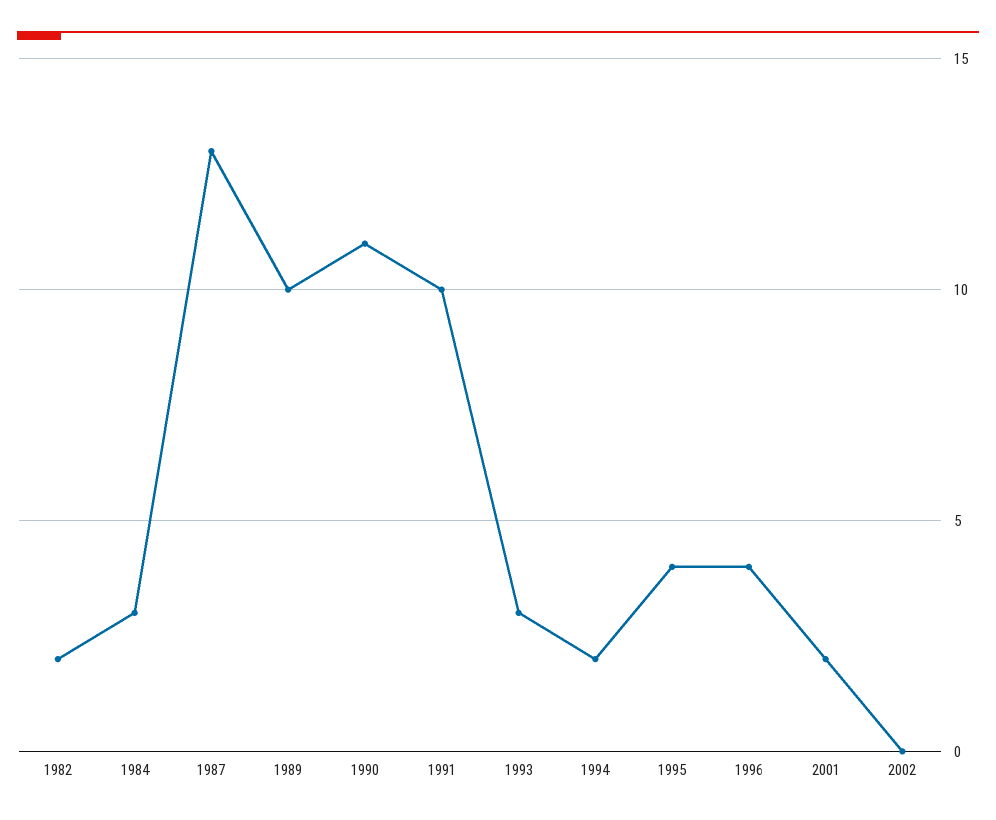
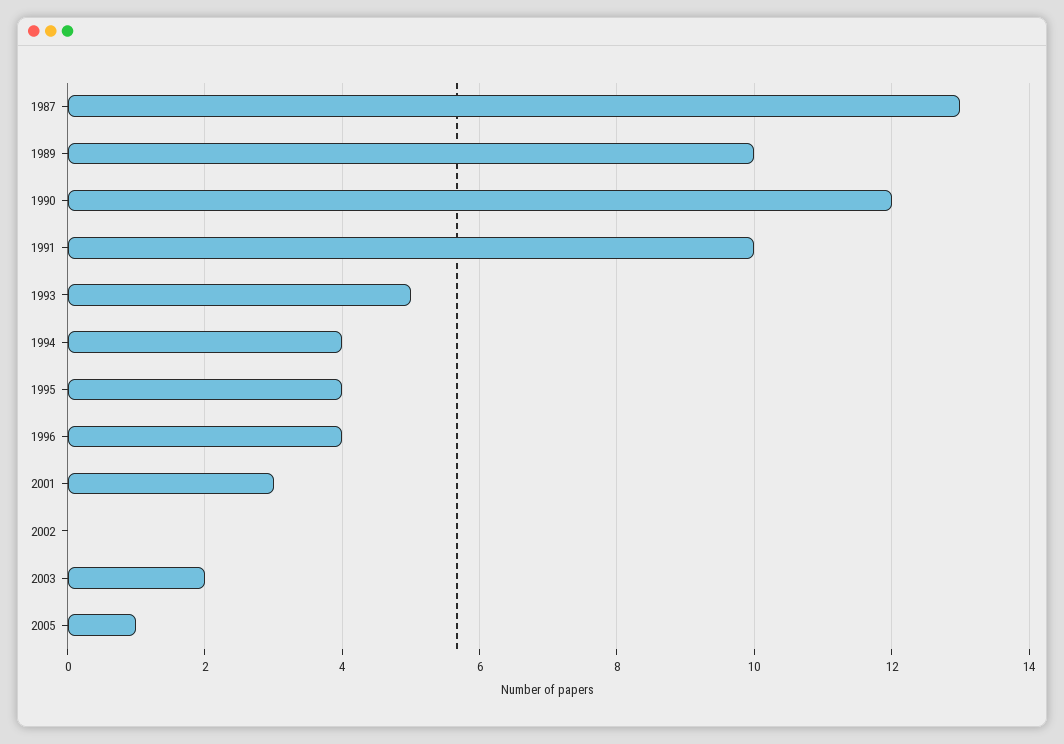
1982: 2 -> none
1984: 3 -> none
1990: 11 -> 12
1993: 3 -> 5
1994: 2 -> 4
2001: 2 -> 3
2003: none -> 2
2005: none -> 1

